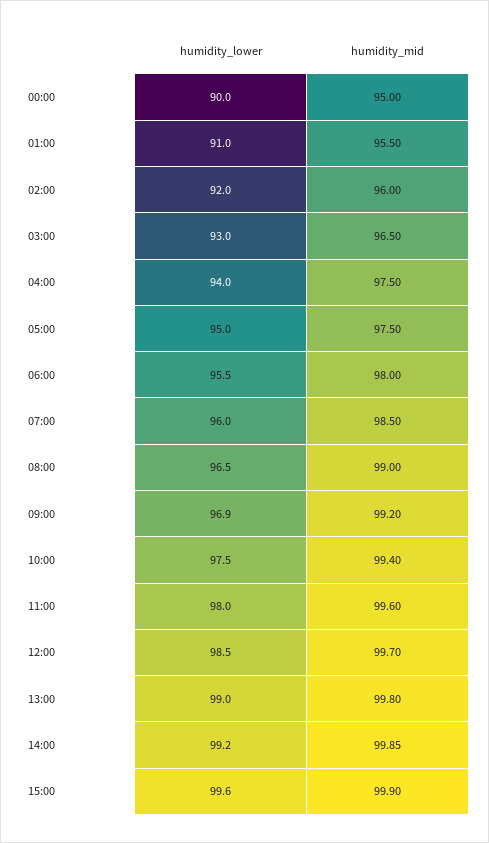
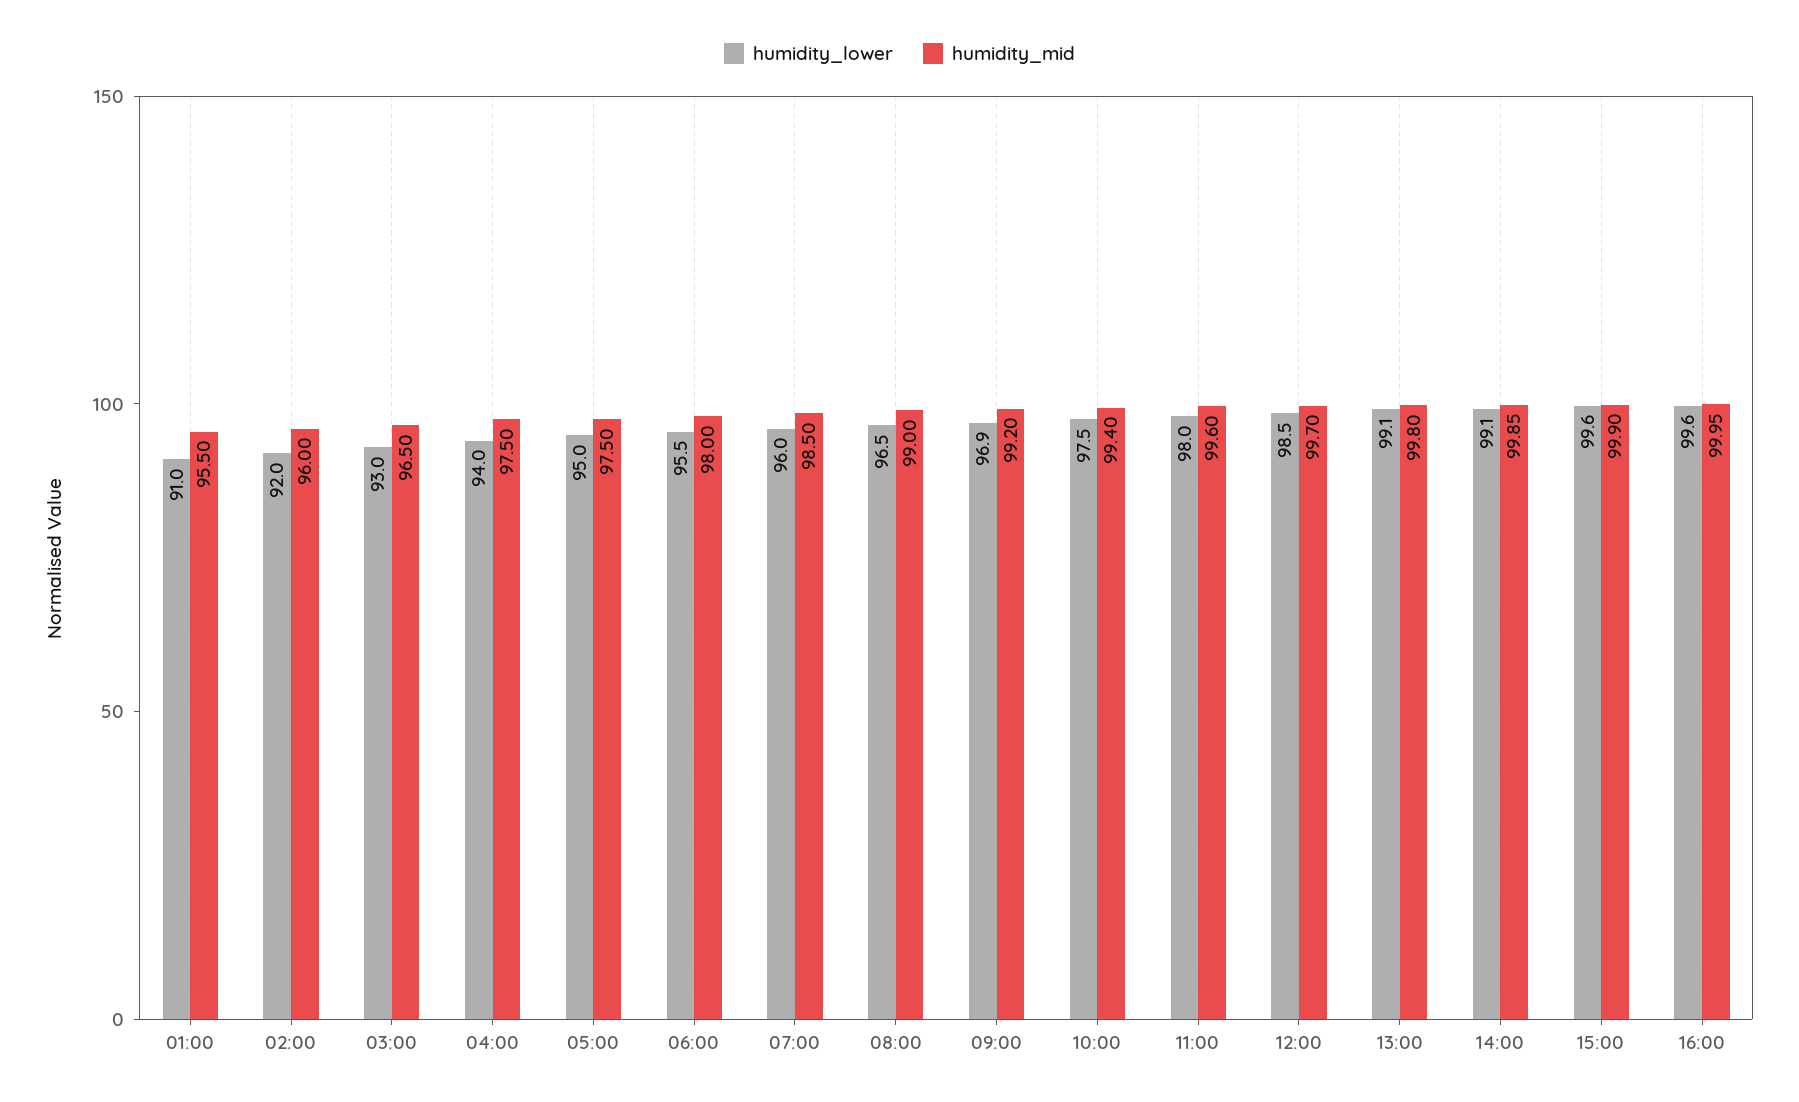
humidity_lower, 00:00: 90 -> none
humidity_mid, 00:00: 95 -> none
humidity_lower, 13:00: 99 -> 99.1
humidity_lower, 14:00: 99.2 -> 99.1
humidity_lower, 16:00: none -> 99.6
humidity_mid, 16:00: none -> 99.95

